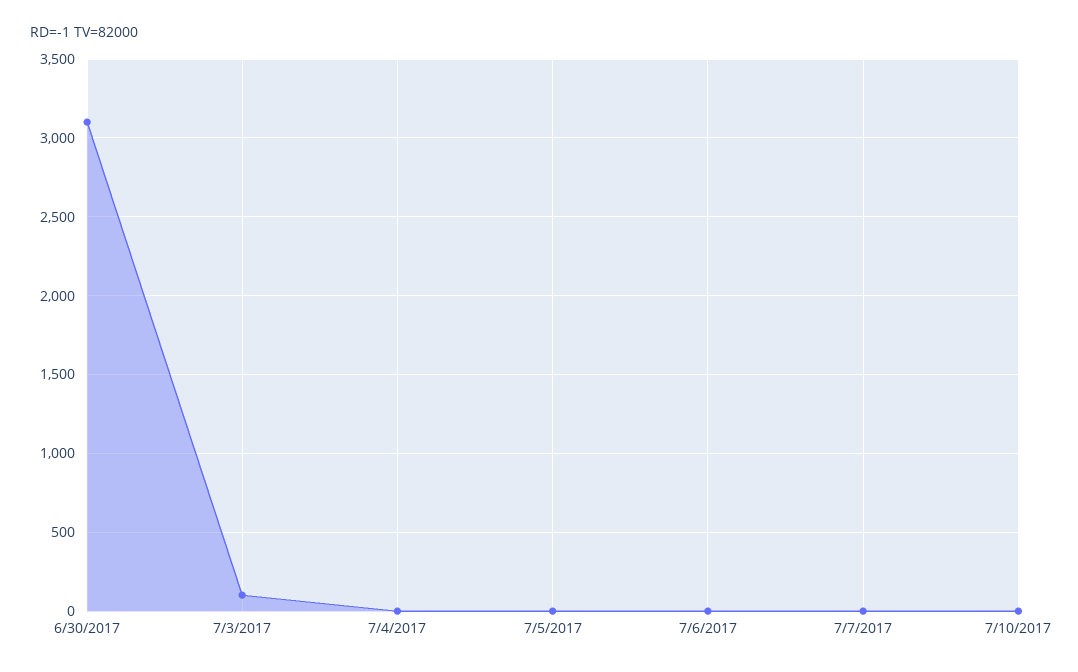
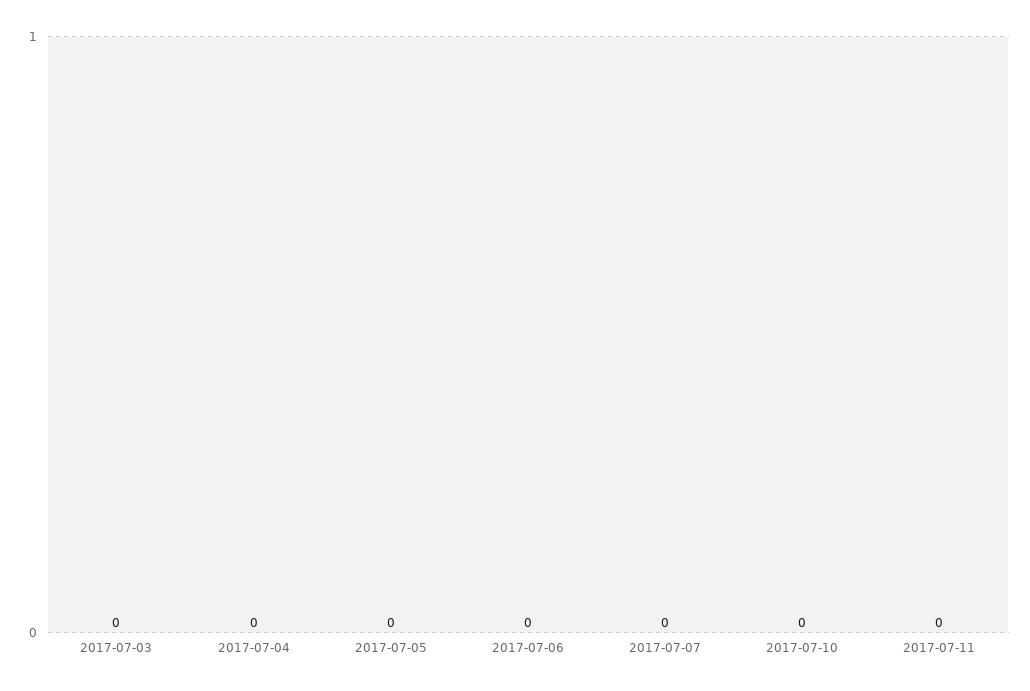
6/30/2017: 3100 -> none
7/3/2017: 100 -> 0
2017-07-11: none -> 0

